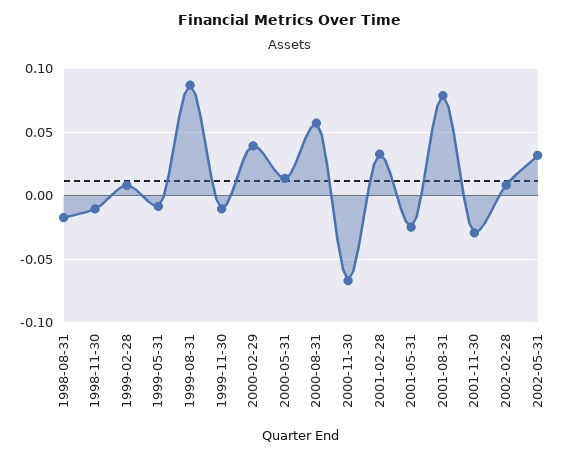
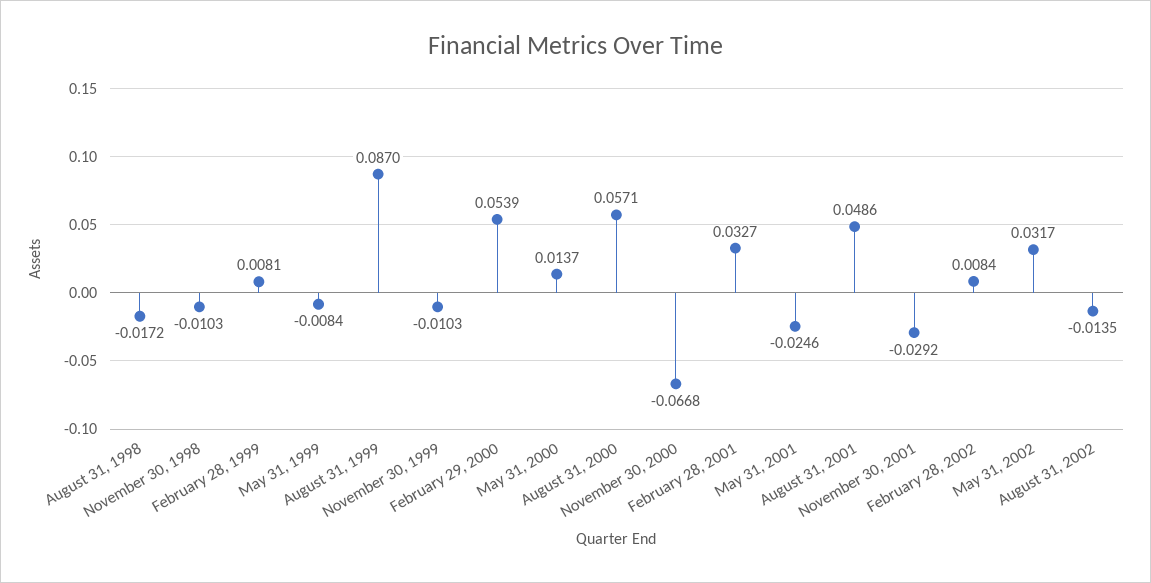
2000-02-29: 0.04 -> 0.0539
2001-08-31: 0.08 -> 0.0486
August 31, 2002: none -> -0.0135

